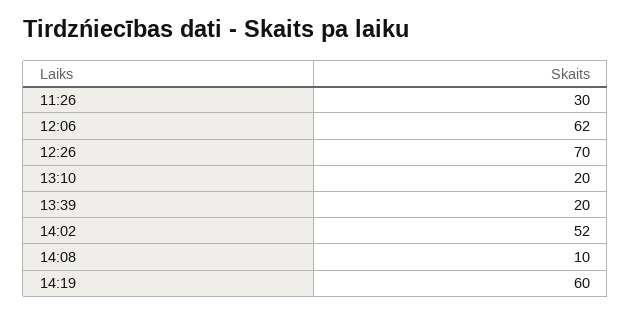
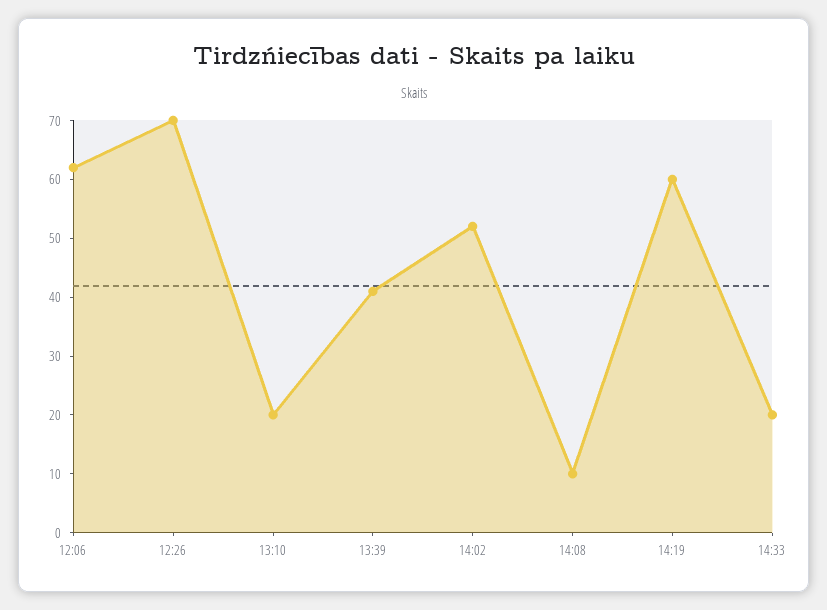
11:26: 30 -> none
13:39: 20 -> 40
14:33: none -> 20

